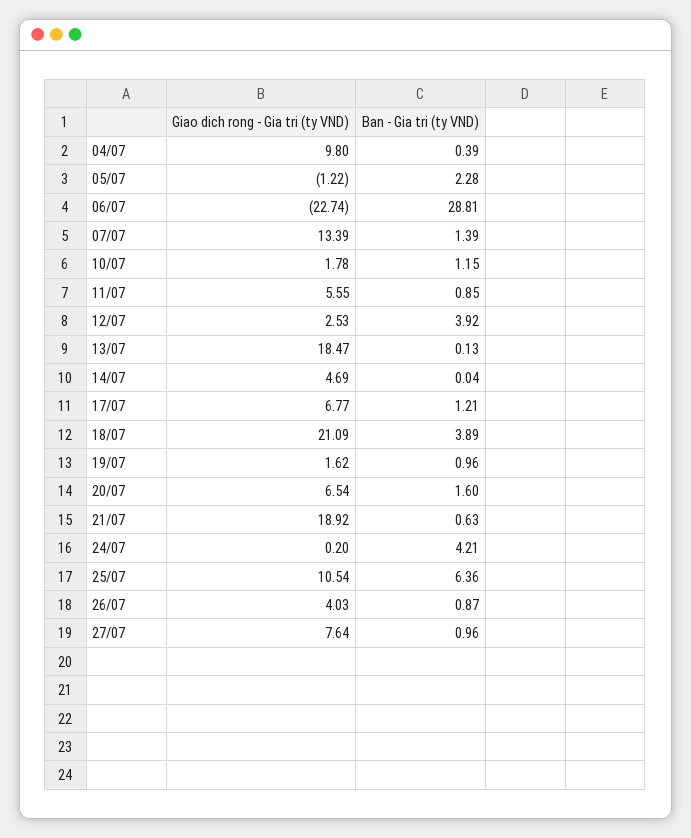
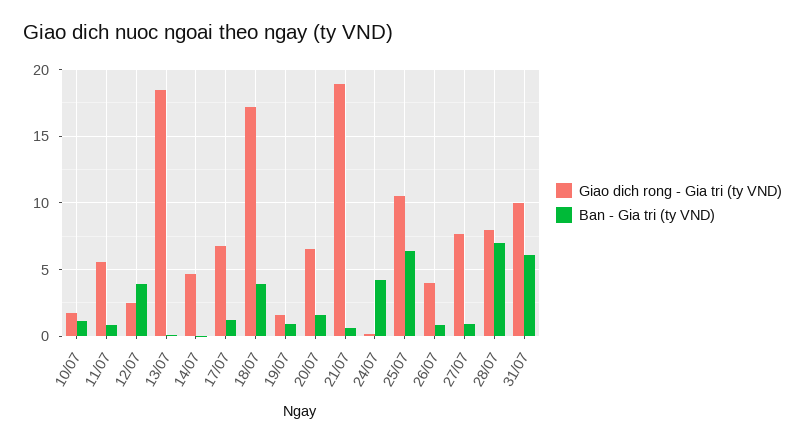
Giao dich rong - Gia tri (ty VND), 04/07: 9.8 -> none
Ban - Gia tri (ty VND), 04/07: 0.39 -> none
Giao dich rong - Gia tri (ty VND), 05/07: -1.22 -> none
Ban - Gia tri (ty VND), 05/07: 2.28 -> none
Giao dich rong - Gia tri (ty VND), 06/07: -22.74 -> none
Ban - Gia tri (ty VND), 06/07: 28.81 -> none
Giao dich rong - Gia tri (ty VND), 07/07: 13.39 -> none
Ban - Gia tri (ty VND), 07/07: 1.39 -> none
Giao dich rong - Gia tri (ty VND), 18/07: 21.09 -> 17
Giao dich rong - Gia tri (ty VND), 28/07: none -> 8
Ban - Gia tri (ty VND), 28/07: none -> 7
Giao dich rong - Gia tri (ty VND), 31/07: none -> 10
Ban - Gia tri (ty VND), 31/07: none -> 6

